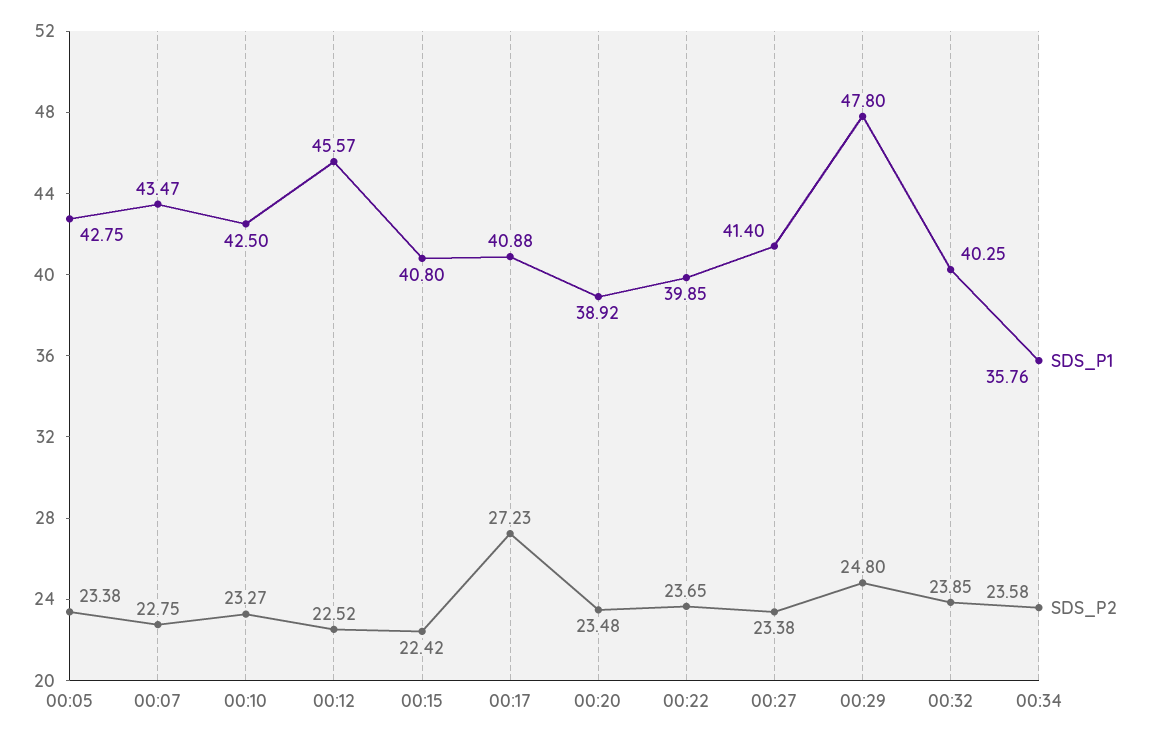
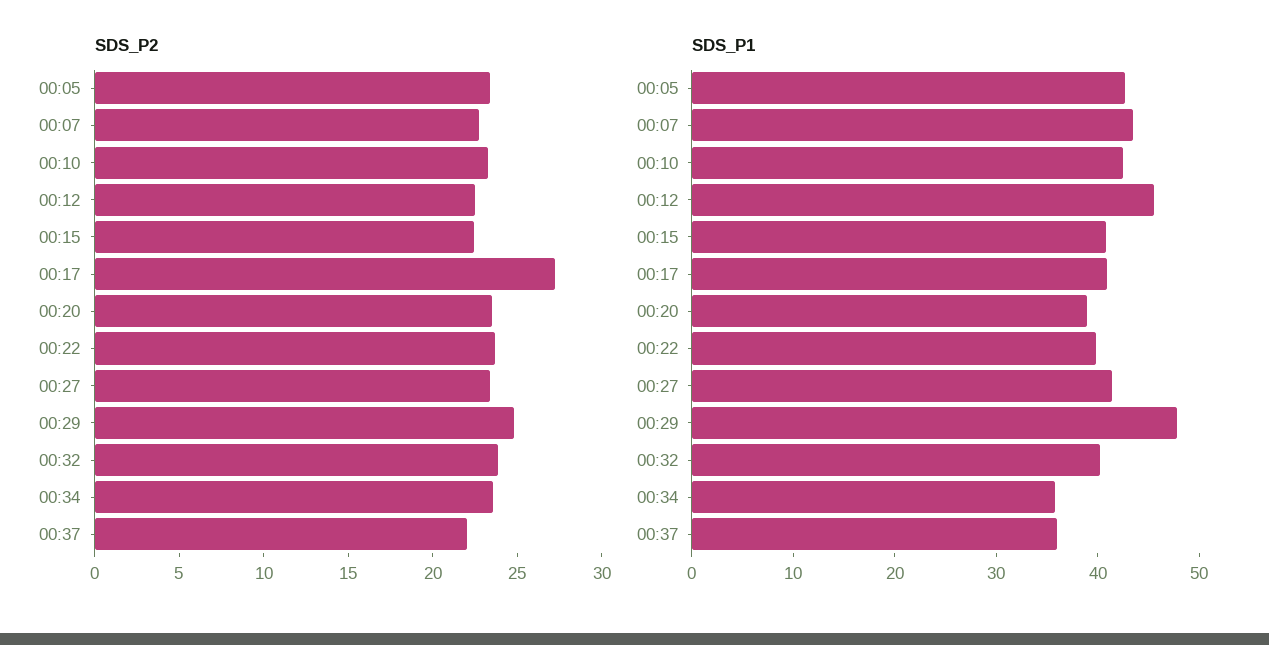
SDS_P2, 00:37: none -> 22
SDS_P1, 00:37: none -> 36

